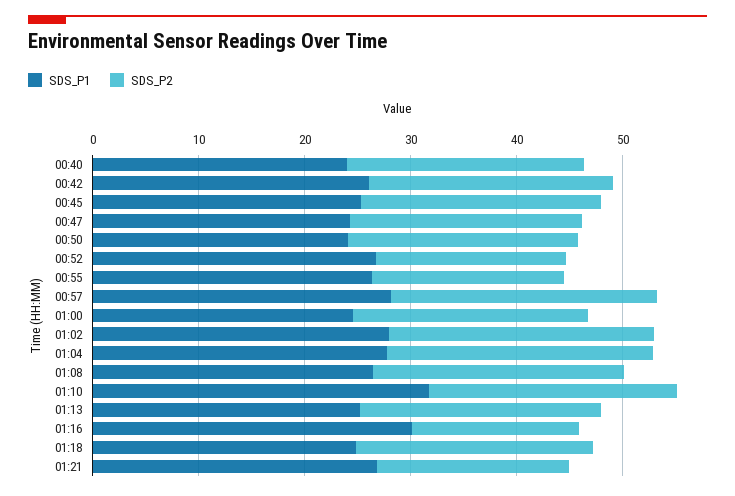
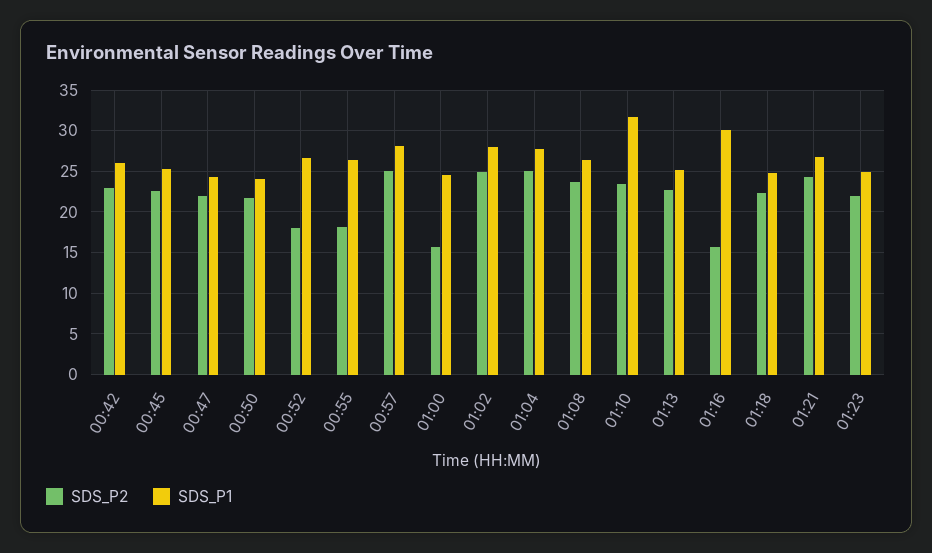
SDS_P1, 00:40: 24 -> none
SDS_P2, 00:40: 22 -> none
SDS_P2, 01:00: 22 -> 16
SDS_P2, 01:21: 18 -> 24
SDS_P2, 01:23: none -> 22
SDS_P1, 01:23: none -> 25

